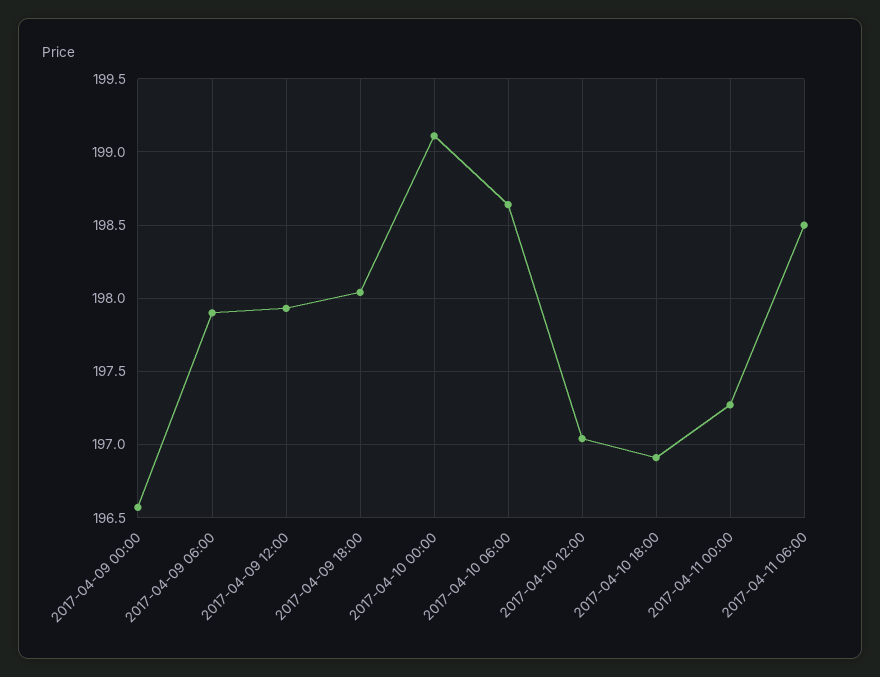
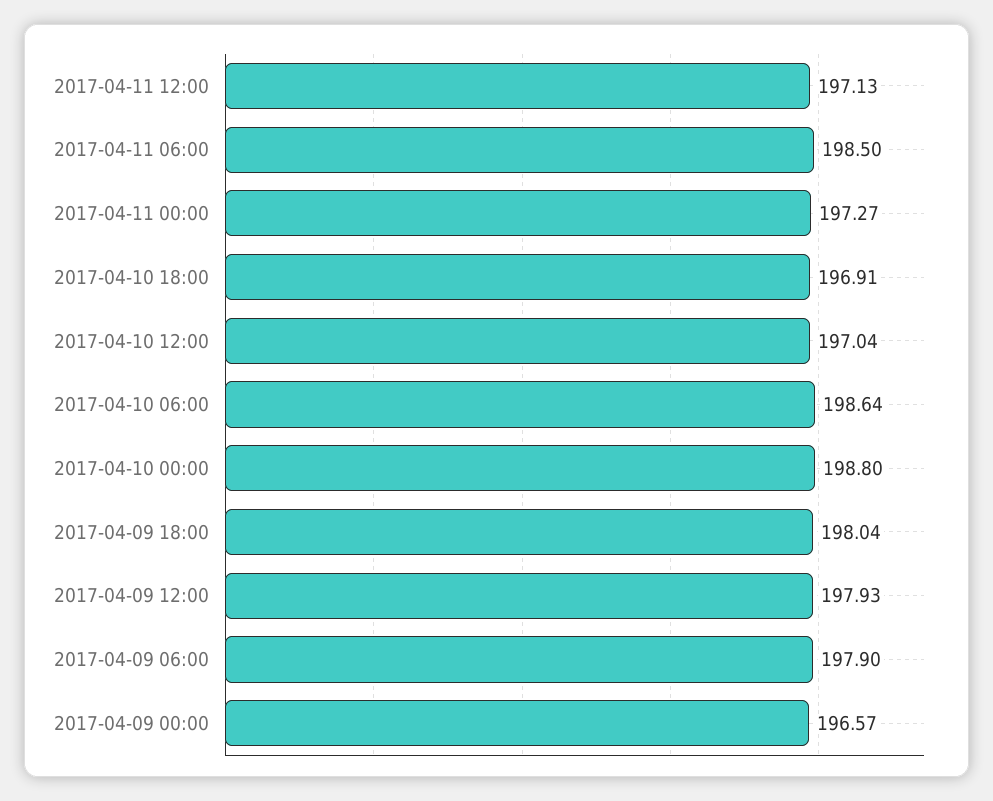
2017-04-10 00:00: 199.1 -> 198.8
2017-04-11 12:00: none -> 197.13

